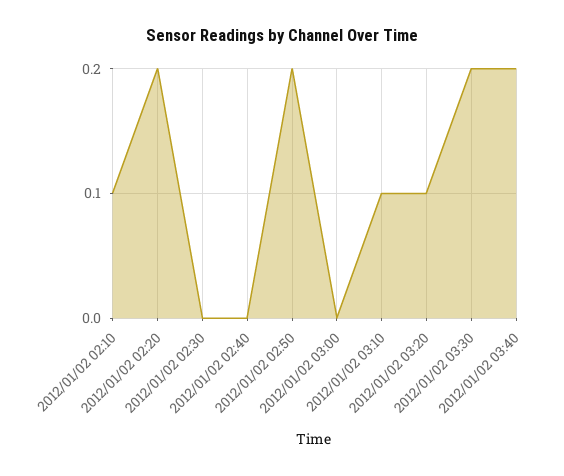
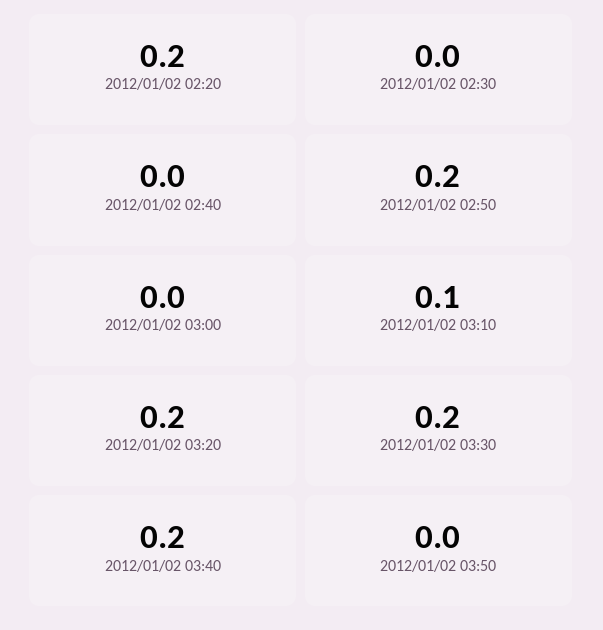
2012/01/02 02:10: 0.1 -> none
2012/01/02 03:20: 0.1 -> 0.2
2012/01/02 03:50: none -> 0

